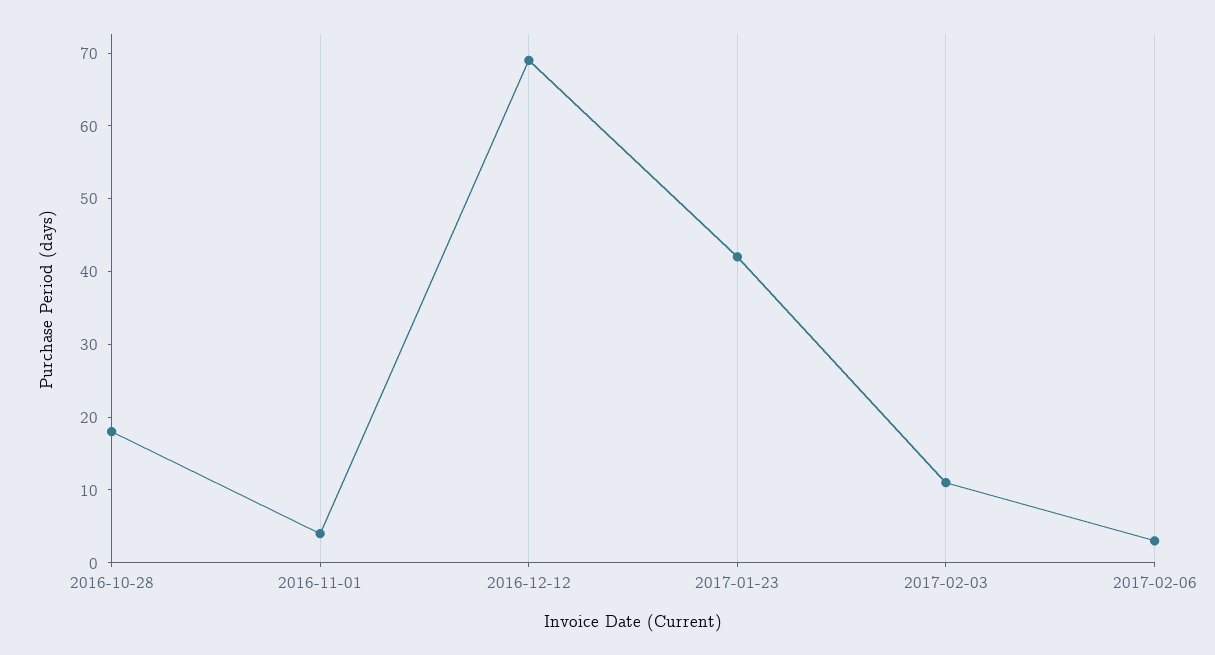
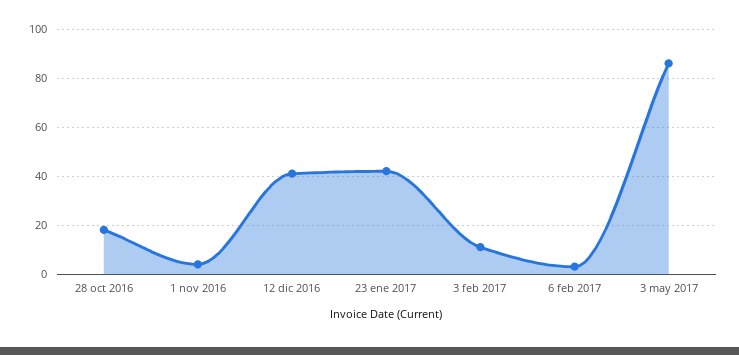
2016-12-12: 70 -> 40
3 may 2017: none -> 85

